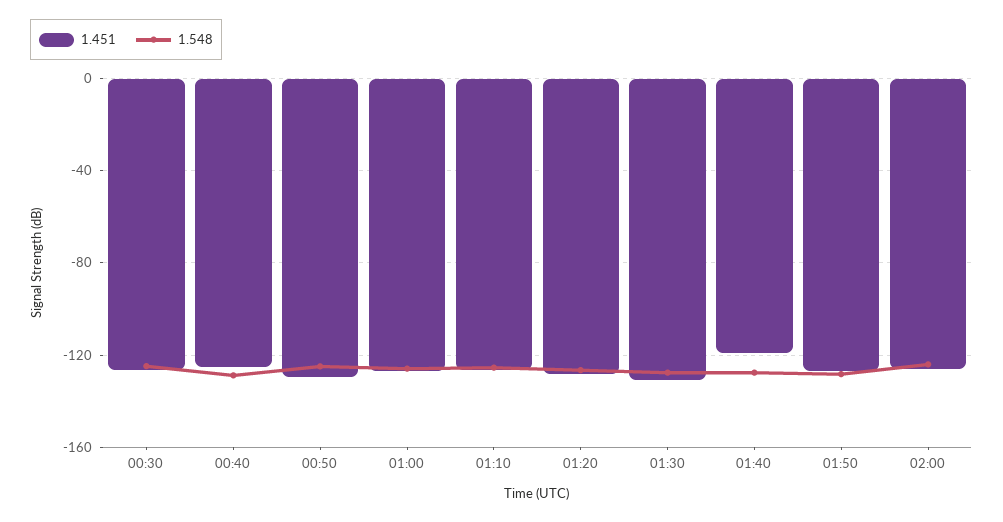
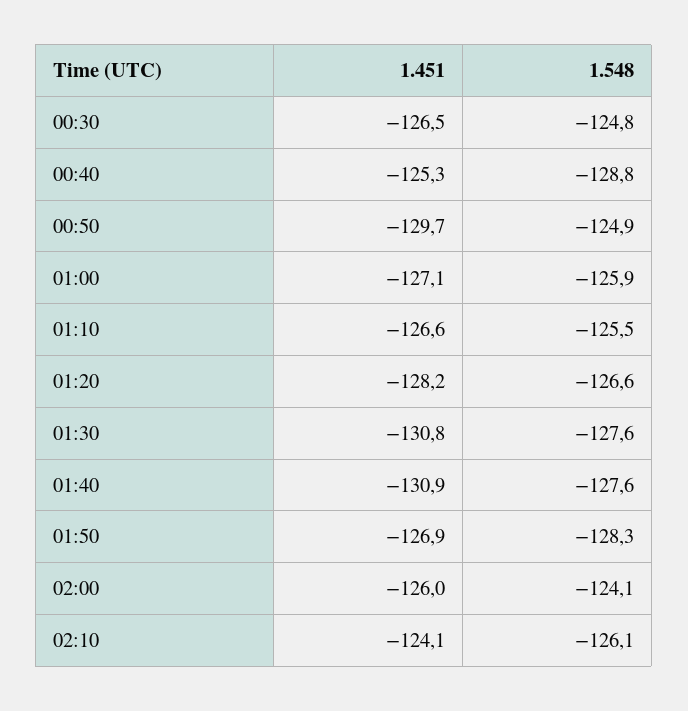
1.451, 01:40: -120 -> -130.9
1.451, 02:10: none -> -124.1
1.548, 02:10: none -> -126.1

